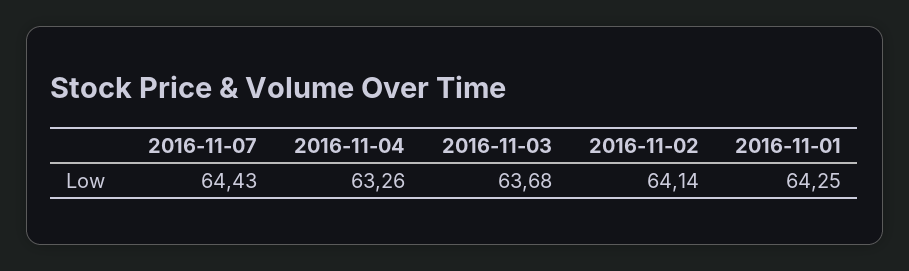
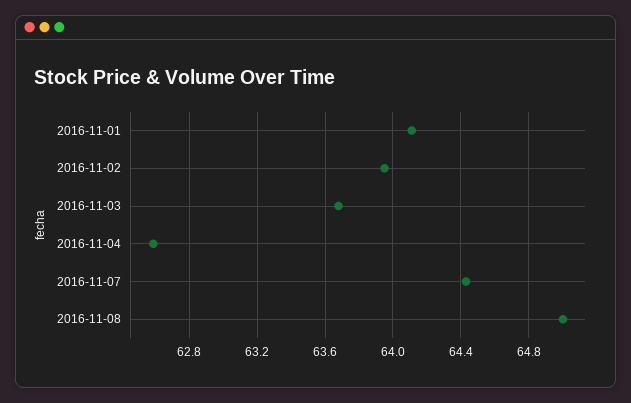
2016-11-04: 63.26 -> 62.6
2016-11-02: 64.14 -> 63.95
2016-11-01: 64.25 -> 64.1
2016-11-08: none -> 65

